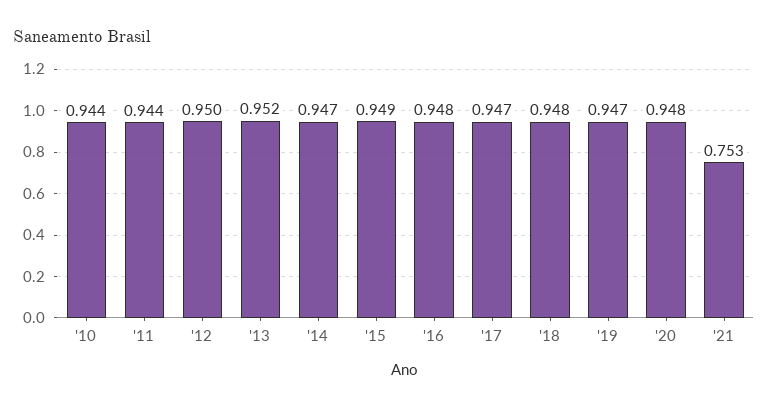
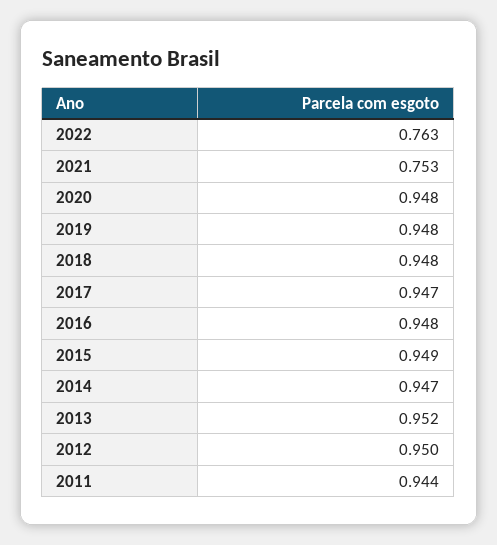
'10: 0.944 -> none
'19: 0.947 -> 0.948
2022: none -> 0.763

